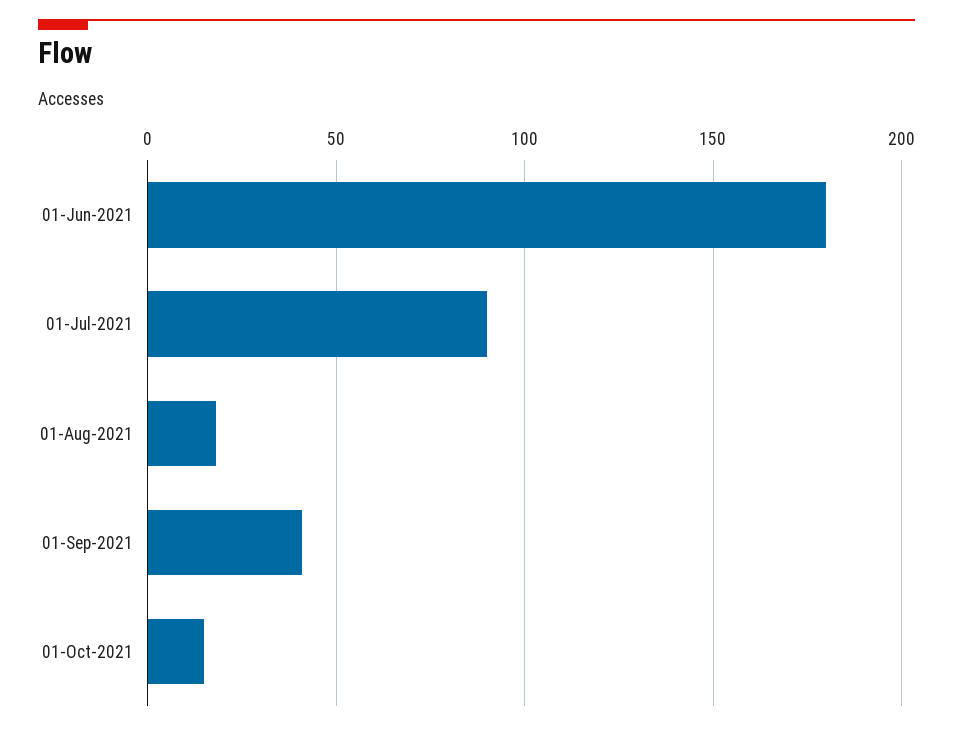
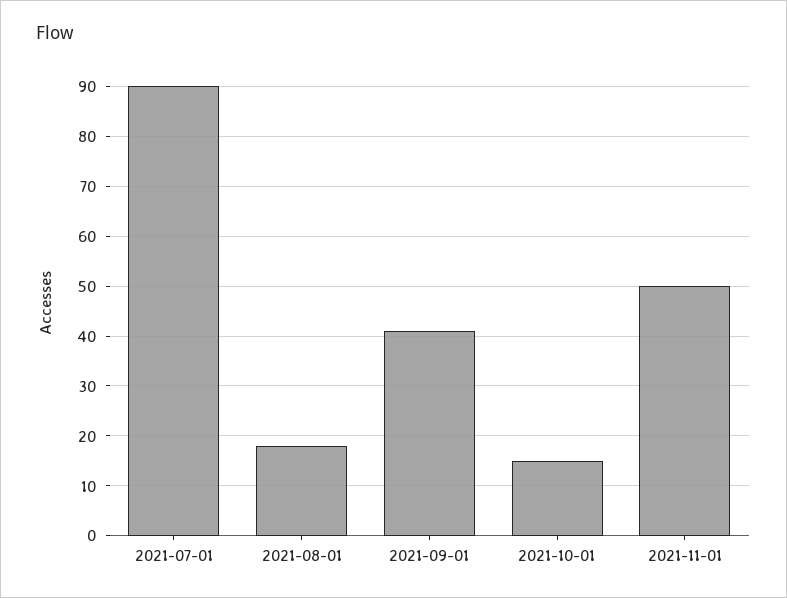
01-Jun-2021: 180 -> none
2021-11-01: none -> 50

